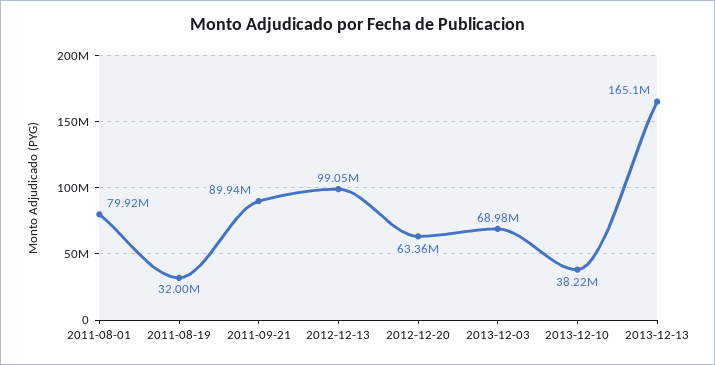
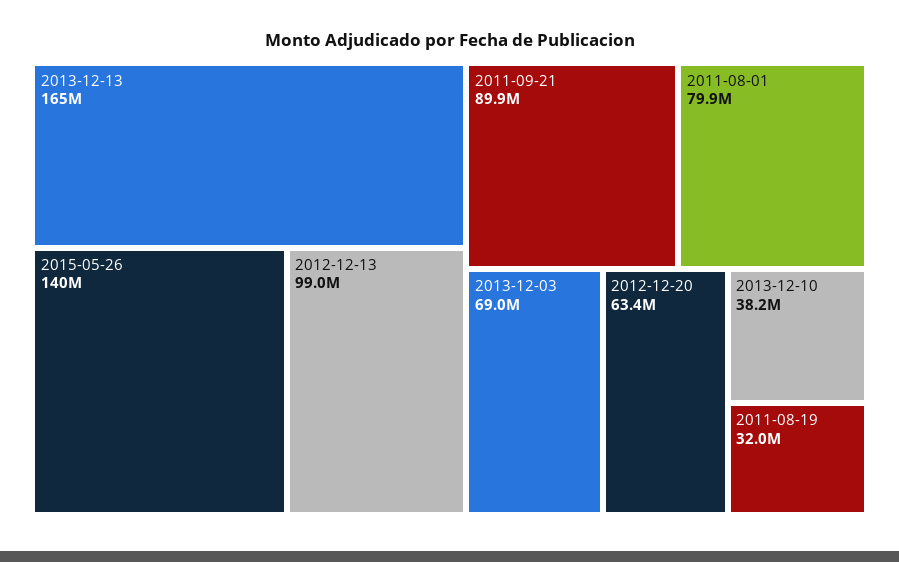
2015-05-26: none -> 140000000

